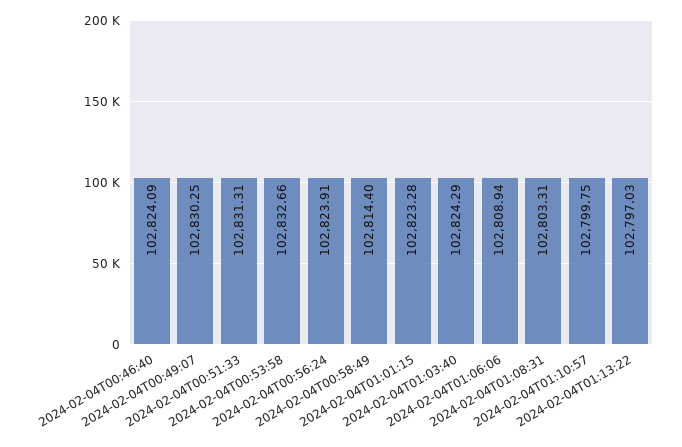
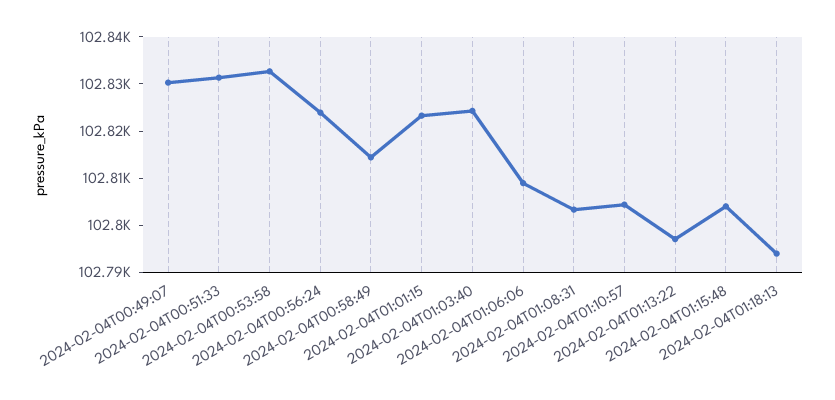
2024-02-04T00:46:40: 102824.09 -> none
2024-02-04T01:10:57: 102799.75 -> 102804
2024-02-04T01:15:48: none -> 102804
2024-02-04T01:18:13: none -> 102794

